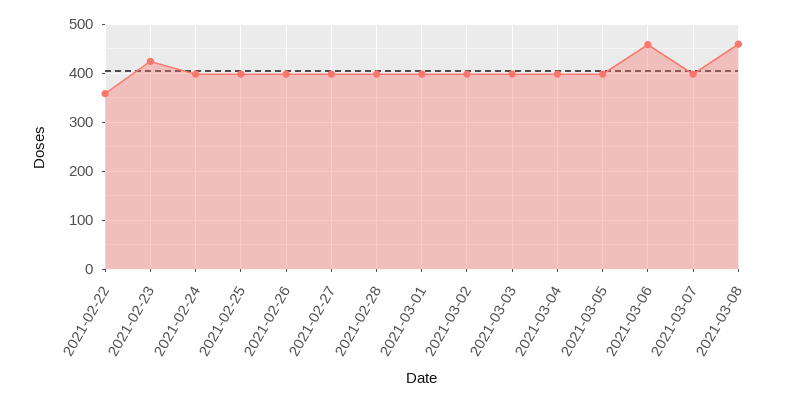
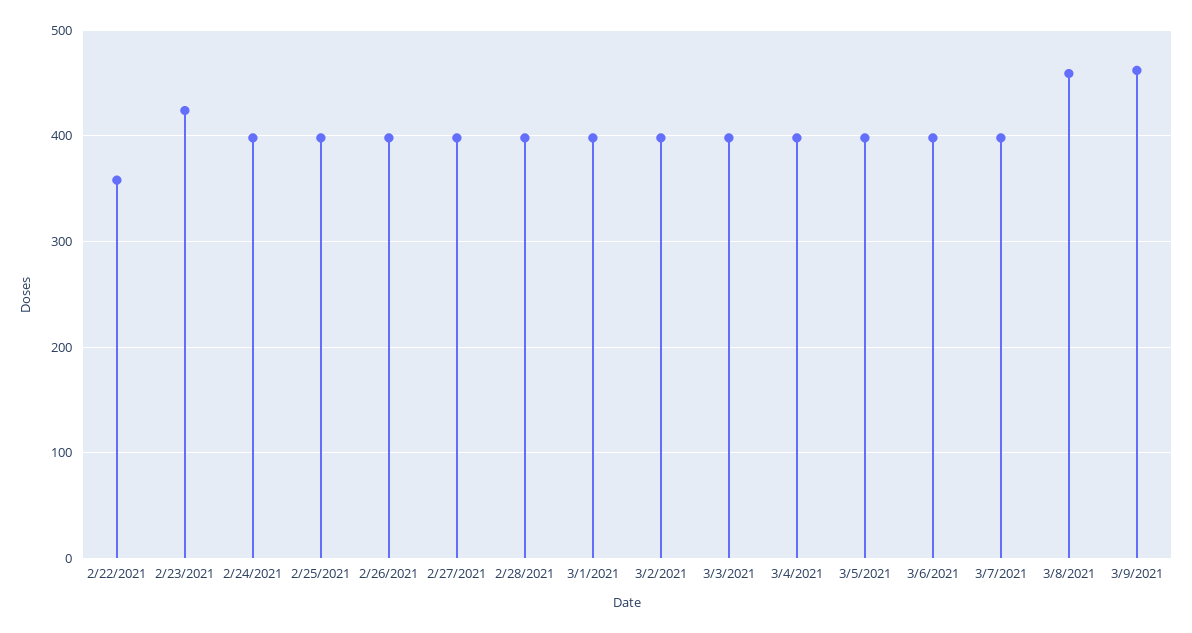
2021-03-06: 460 -> 400
3/9/2021: none -> 460

